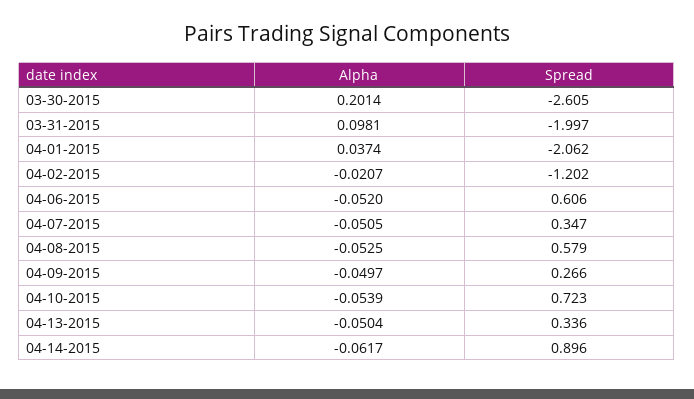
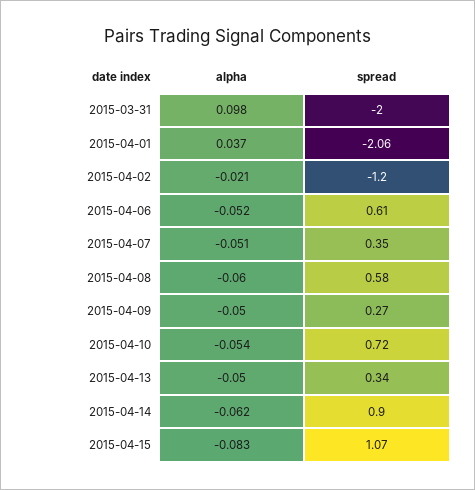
Alpha, 03-30-2015: 0.2014 -> none
Spread, 03-30-2015: -2.605 -> none
Alpha, 04-08-2015: -0.0525 -> -0.06
Alpha, 2015-04-15: none -> -0.083
Spread, 2015-04-15: none -> 1.07

